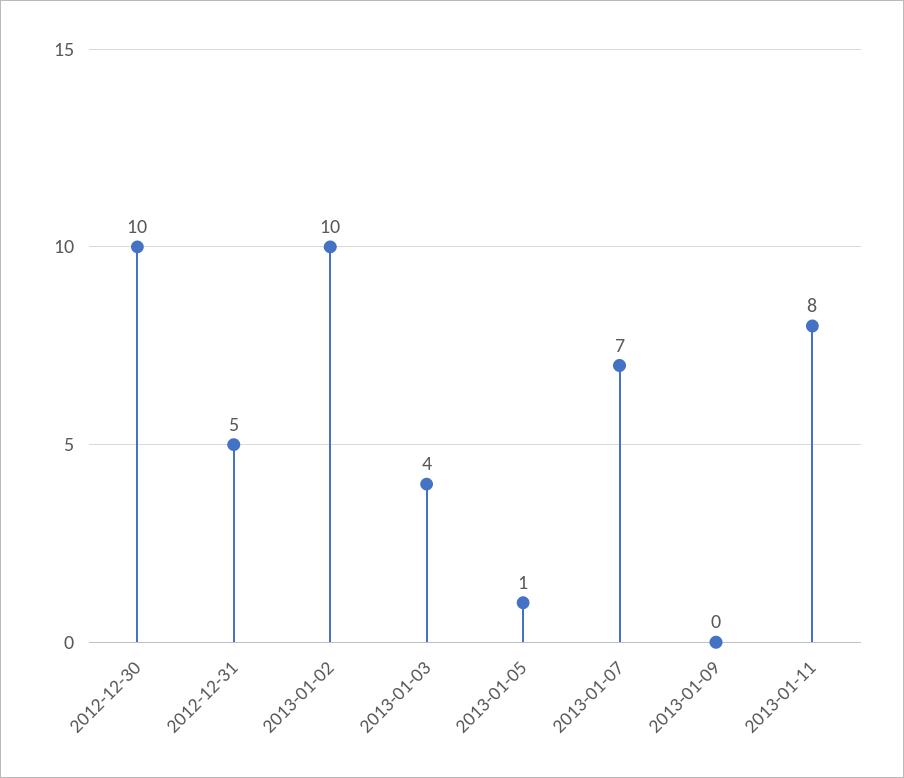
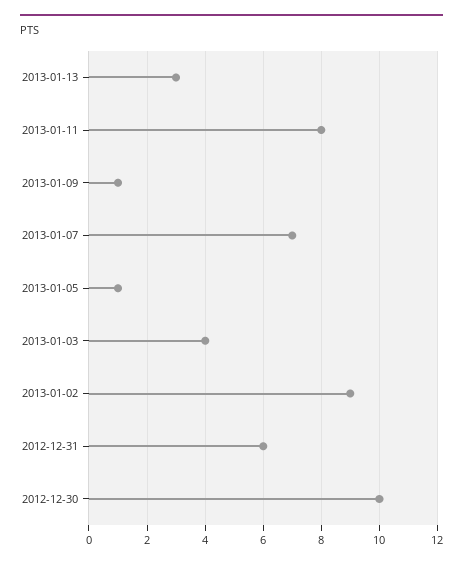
2012-12-31: 5 -> 6
2013-01-02: 10 -> 9
2013-01-09: 0 -> 1
2013-01-13: none -> 3

